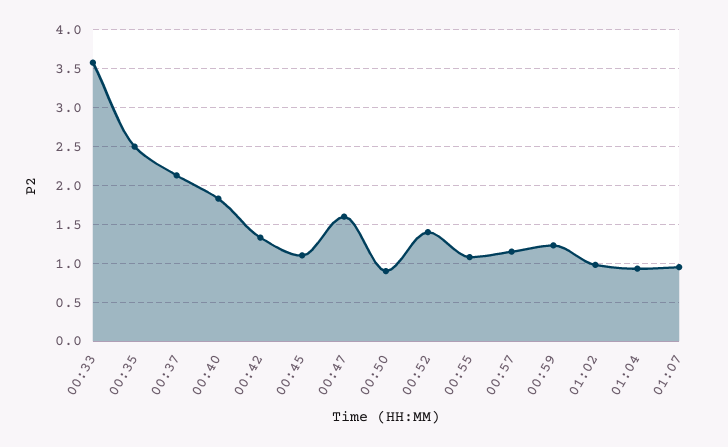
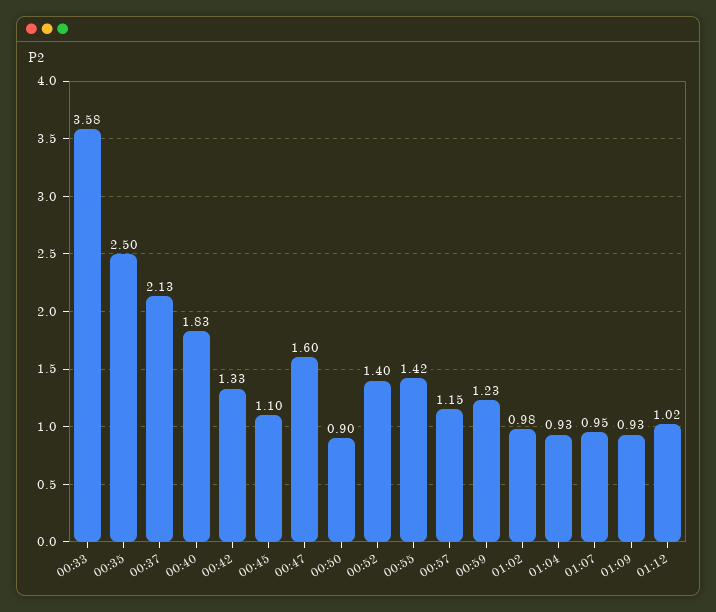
00:55: 1.1 -> 1.42
01:09: none -> 0.93
01:12: none -> 1.02

